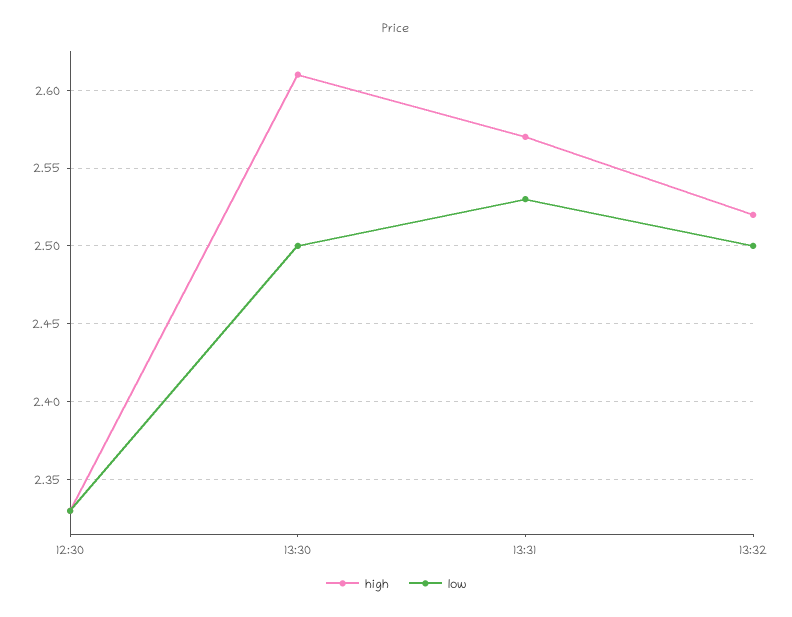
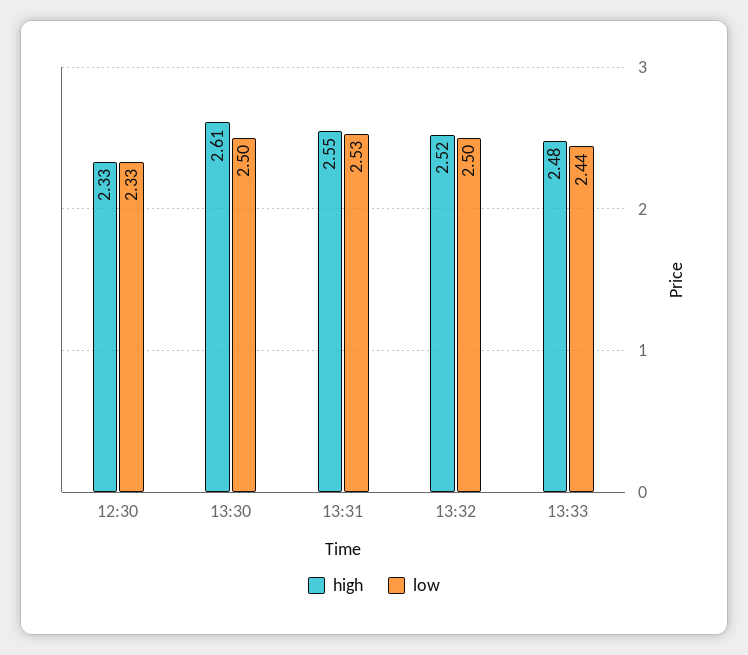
high, 13:31: 2.57 -> 2.55
high, 13:33: none -> 2.48
low, 13:33: none -> 2.44

